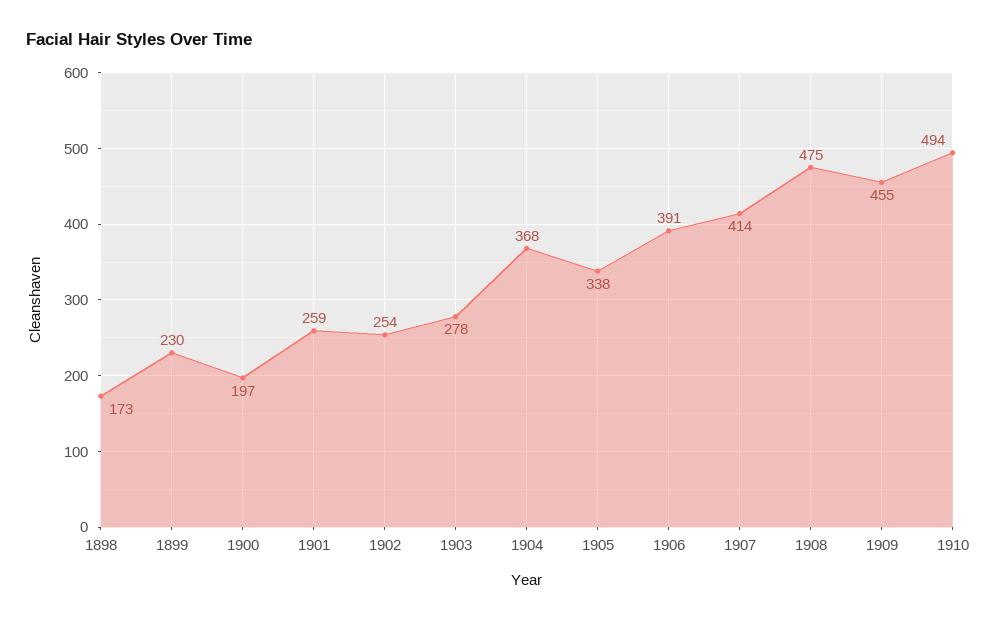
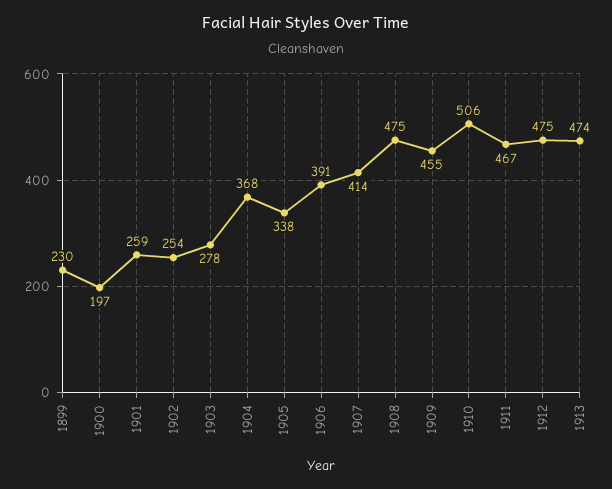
1898: 173 -> none
1910: 494 -> 506
1911: none -> 467
1912: none -> 475
1913: none -> 474

